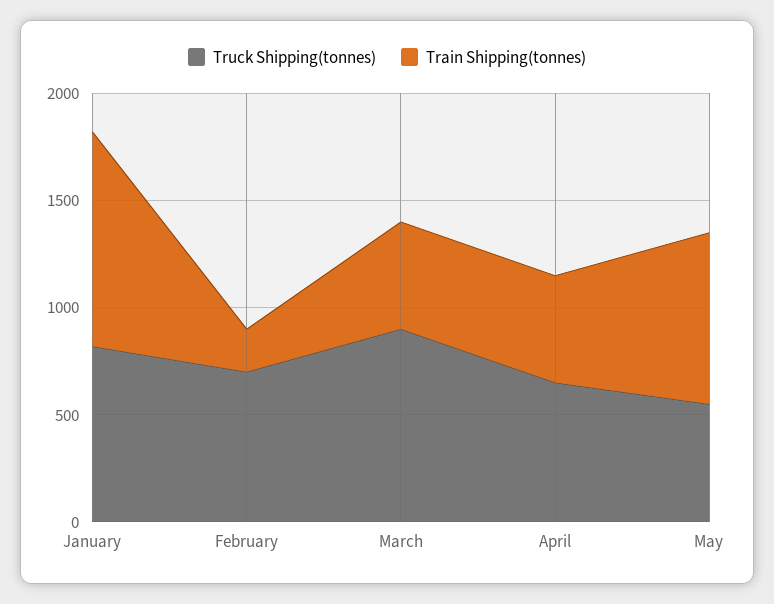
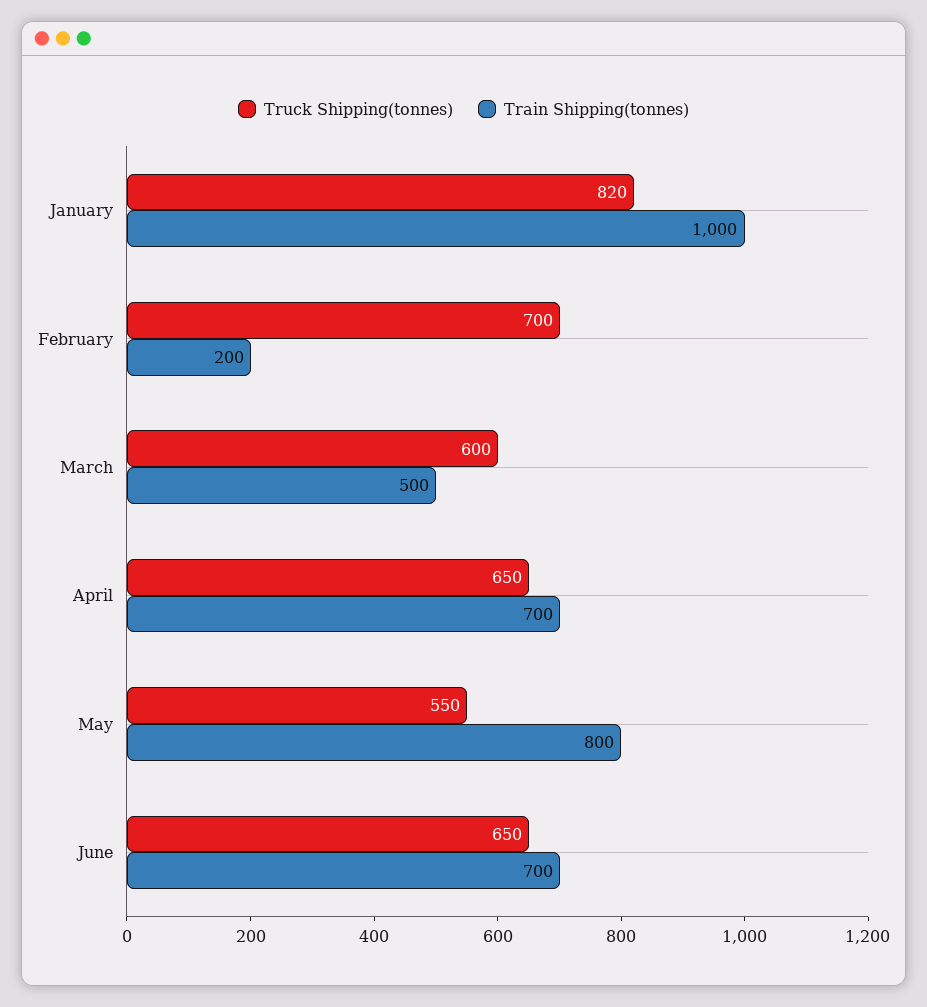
Truck Shipping(tonnes), March: 900 -> 600
Train Shipping(tonnes), April: 500 -> 700
Truck Shipping(tonnes), June: none -> 650
Train Shipping(tonnes), June: none -> 700

